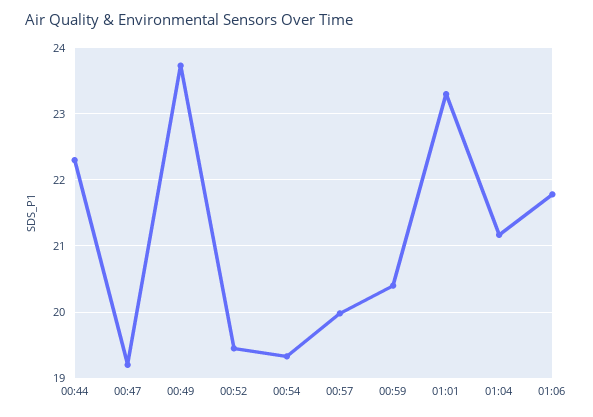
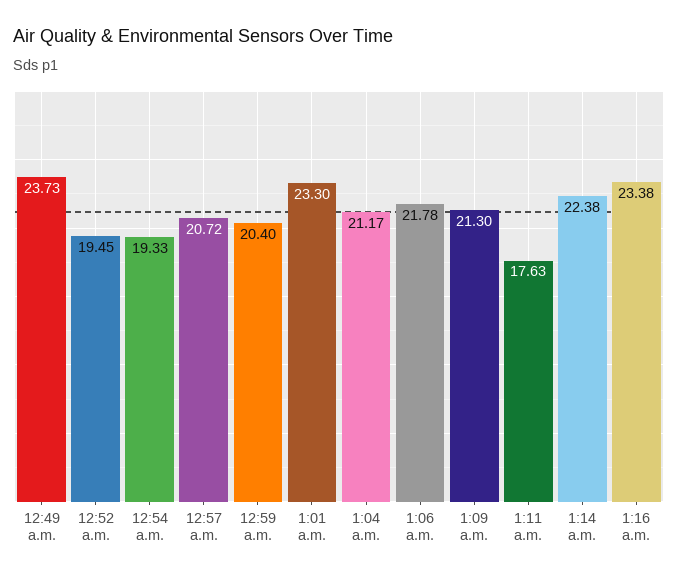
00:44: 22.3 -> none
00:47: 19.2 -> none
00:57: 20 -> 20.72
1:09 a.m.: none -> 21.3
1:11 a.m.: none -> 17.63
1:14 a.m.: none -> 22.38
1:16 a.m.: none -> 23.38

